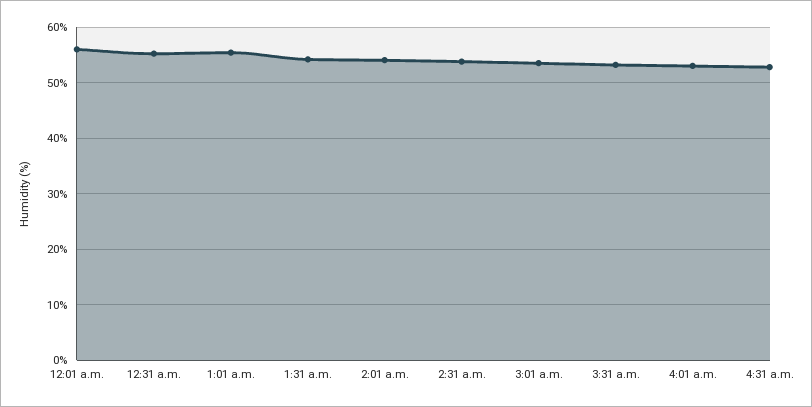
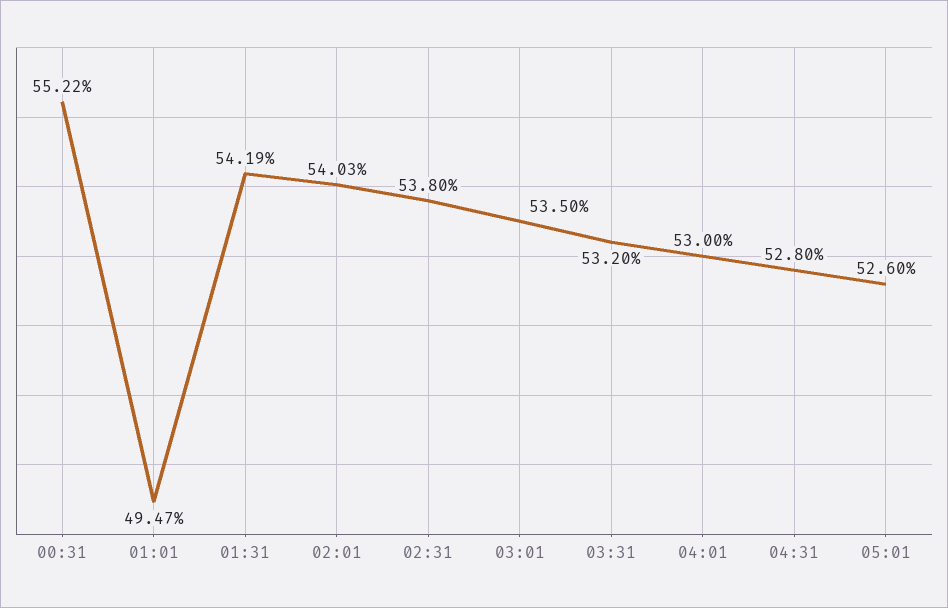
12:01 a.m.: 56 -> none
1:01 a.m.: 56 -> 49.47
05:01: none -> 52.6

